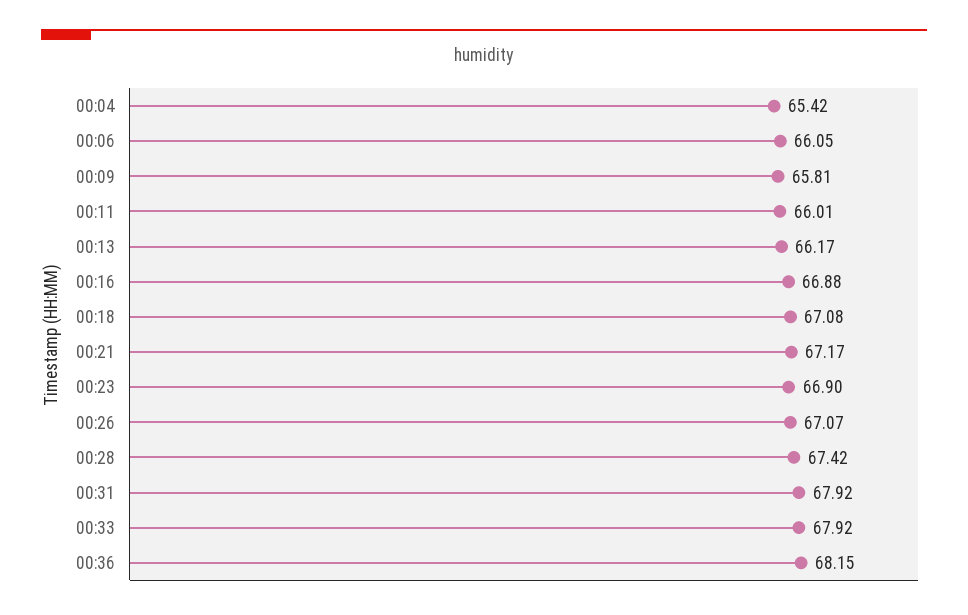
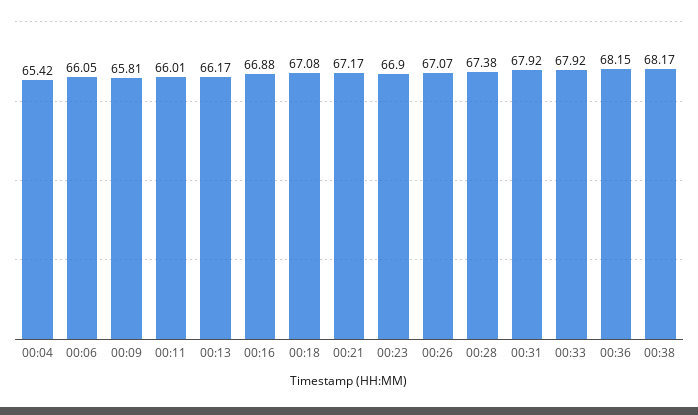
00:28: 67.42 -> 67.38
00:38: none -> 68.17

